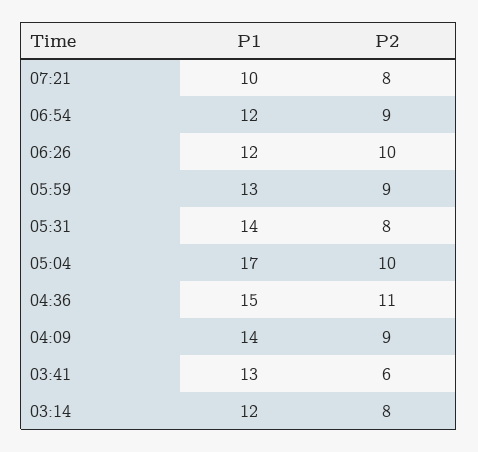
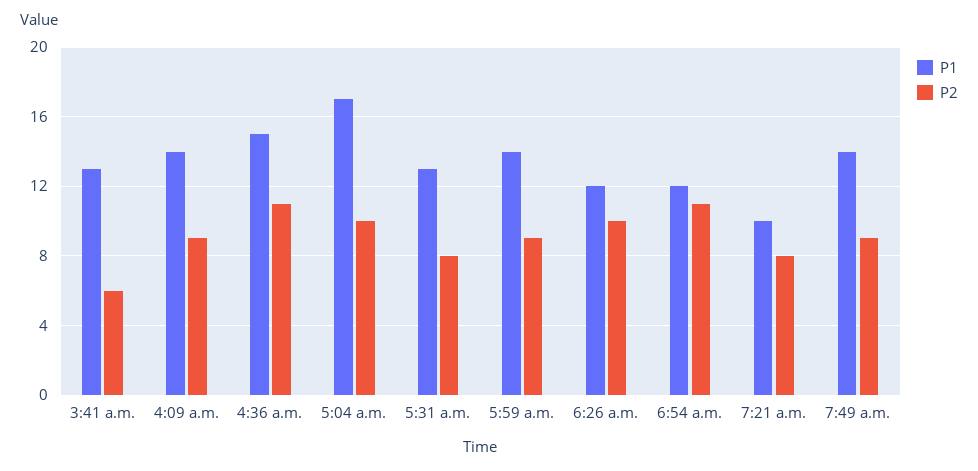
P2, 06:54: 9 -> 11
P1, 05:59: 13 -> 14
P1, 05:31: 14 -> 13
P1, 03:14: 12 -> none
P2, 03:14: 8 -> none
P1, 7:49 a.m.: none -> 14
P2, 7:49 a.m.: none -> 9

